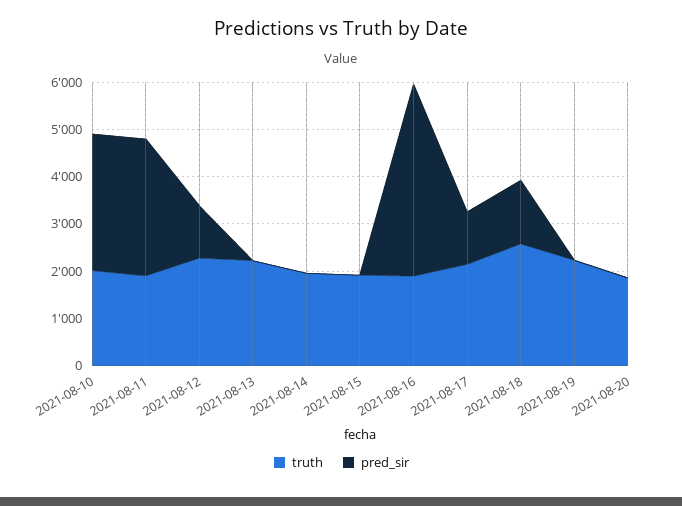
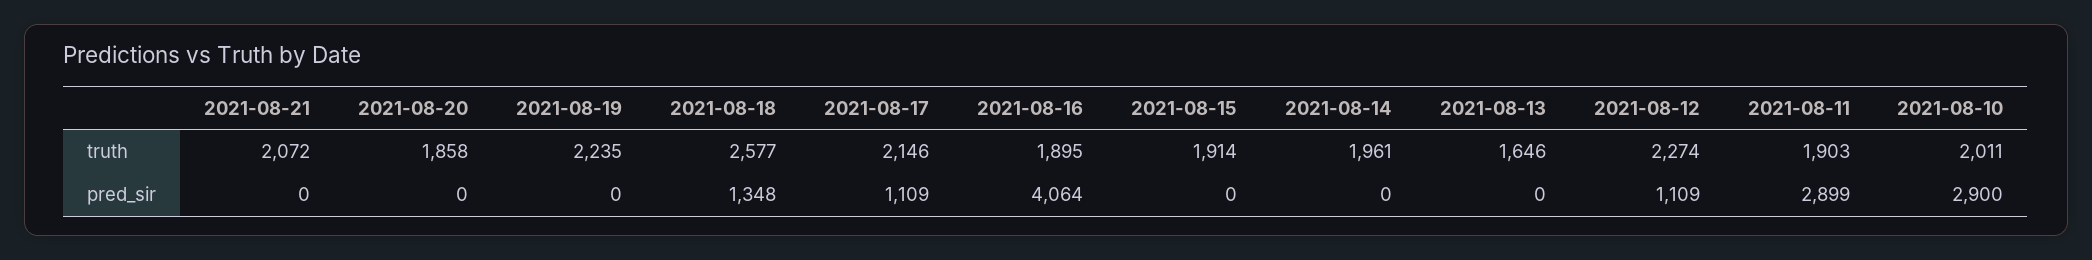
truth, 2021-08-13: 2200 -> 1646
truth, 2021-08-21: none -> 2072
pred_sir, 2021-08-21: none -> 0

